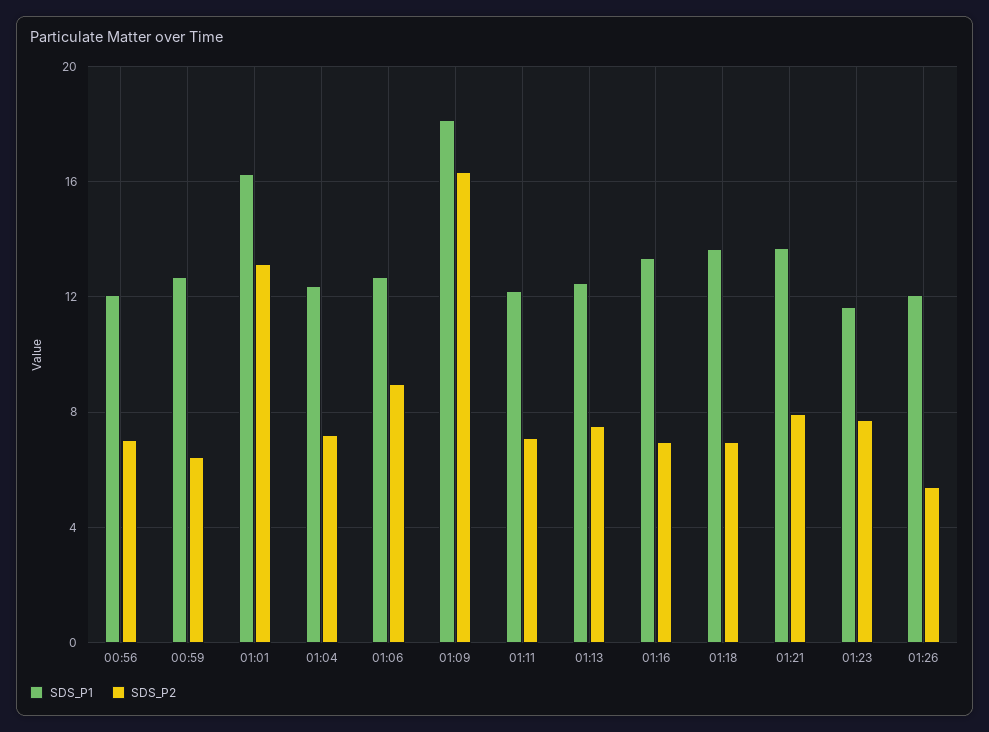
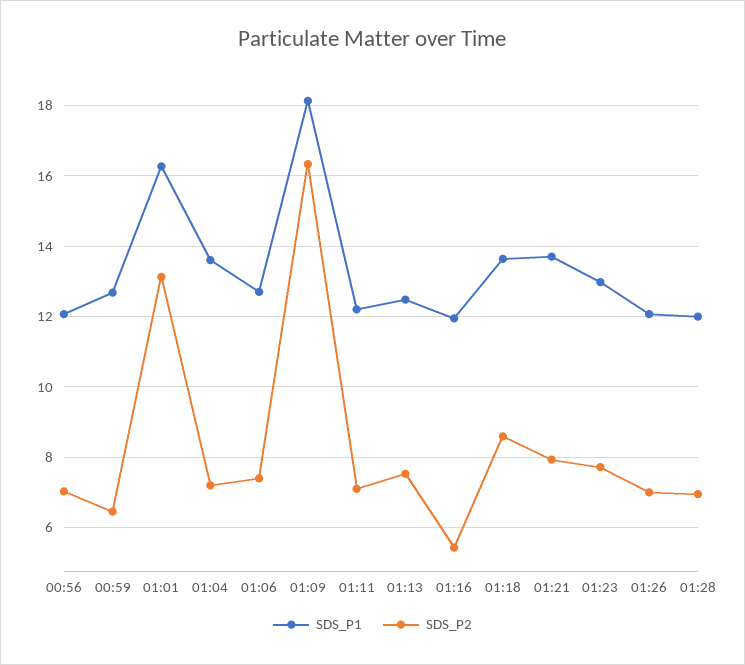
SDS_P1, 01:04: 12.5 -> 13.6
SDS_P2, 01:06: 9 -> 7.4
SDS_P1, 01:16: 13.5 -> 12
SDS_P2, 01:16: 7 -> 5.4
SDS_P2, 01:18: 7 -> 8.6
SDS_P1, 01:23: 11.5 -> 13
SDS_P2, 01:26: 5.5 -> 7
SDS_P1, 01:28: none -> 12
SDS_P2, 01:28: none -> 7

